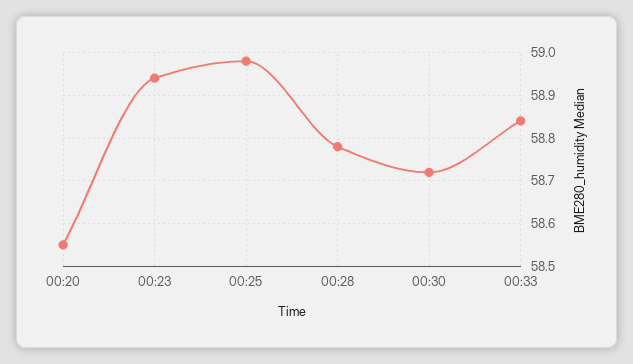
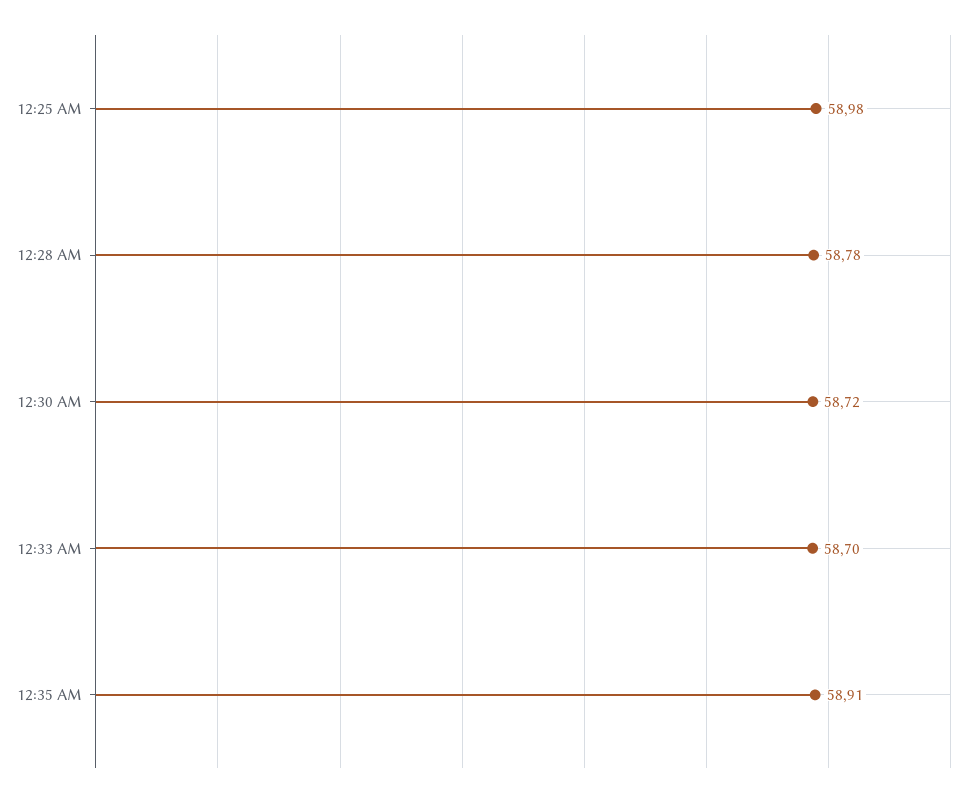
00:20: 58.55 -> none
00:23: 58.95 -> none
00:33: 58.85 -> 58.7
12:35 AM: none -> 58.91

